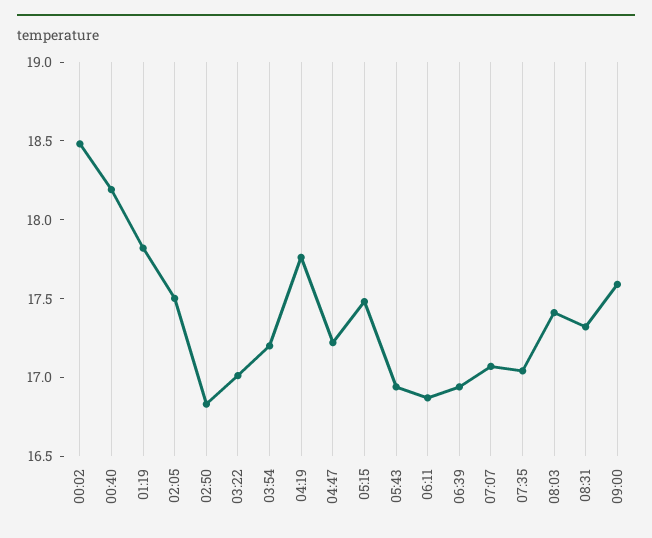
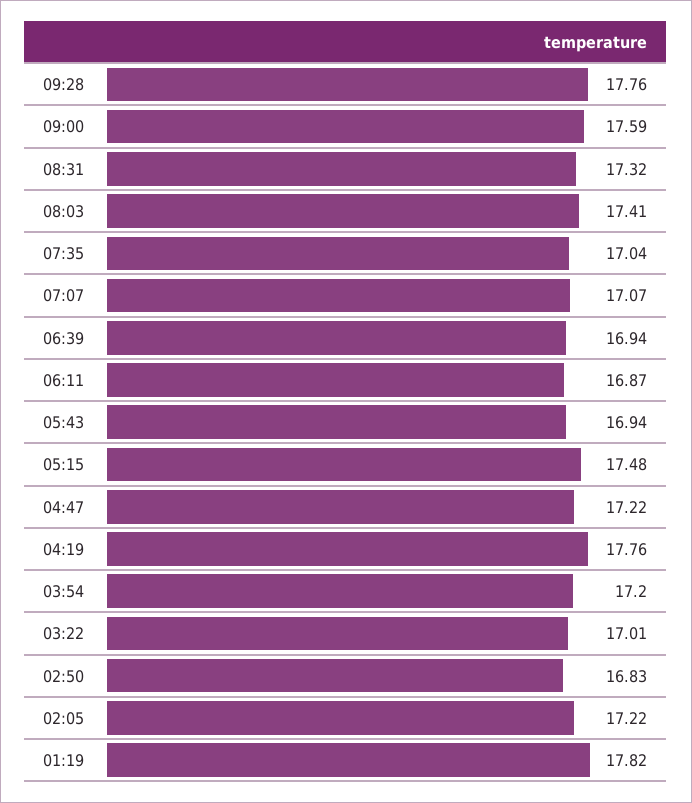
00:02: 18.5 -> none
00:40: 18.2 -> none
02:05: 17.5 -> 17.22
09:28: none -> 17.76

